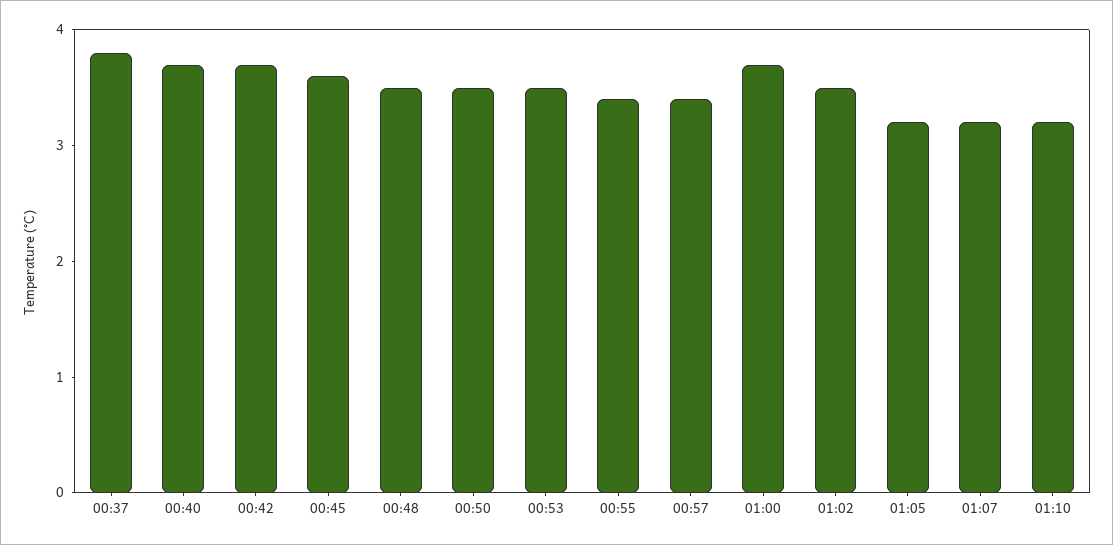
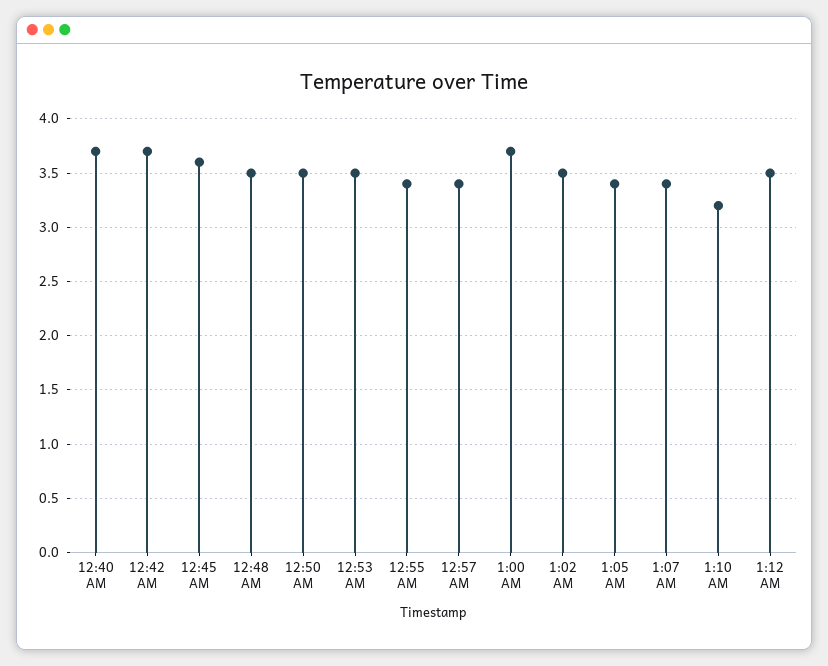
00:37: 3.8 -> none
01:05: 3.2 -> 3.4
01:07: 3.2 -> 3.4
1:12 AM: none -> 3.5

